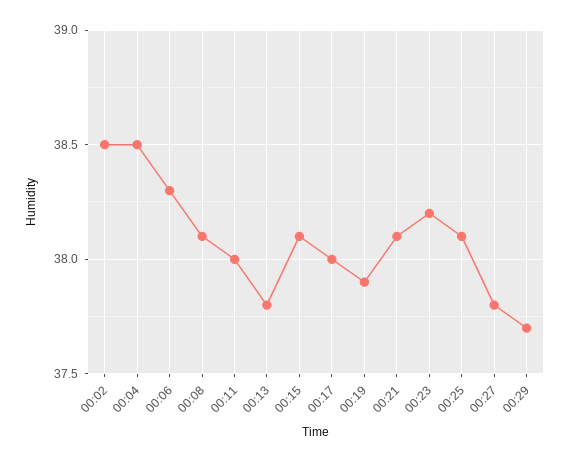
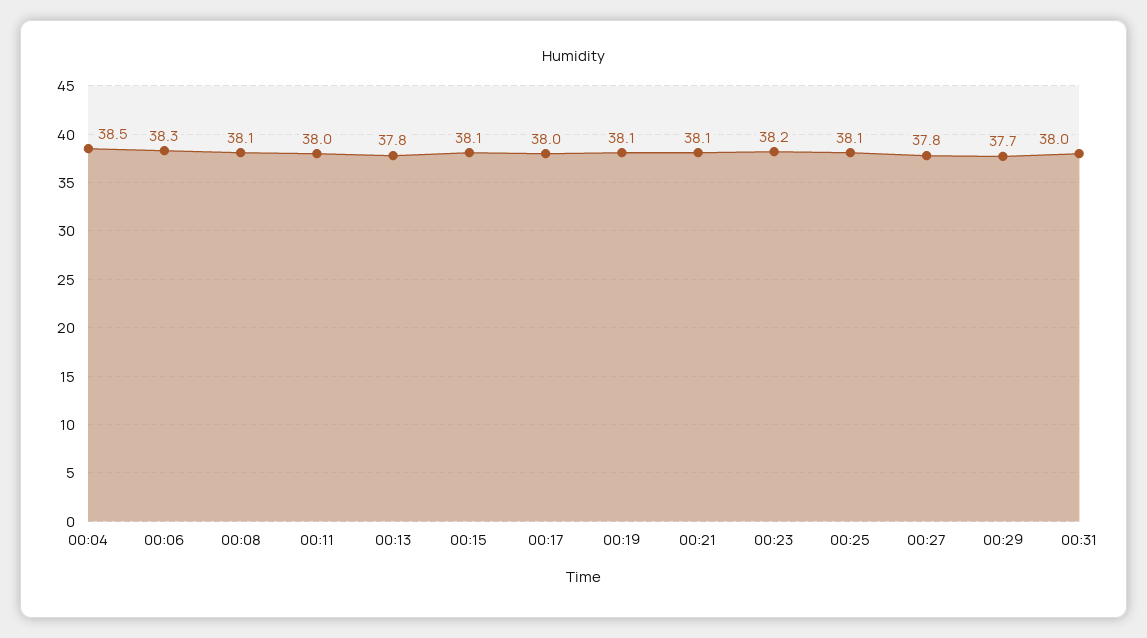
00:02: 38.5 -> none
00:19: 37.9 -> 38.1
00:31: none -> 38

